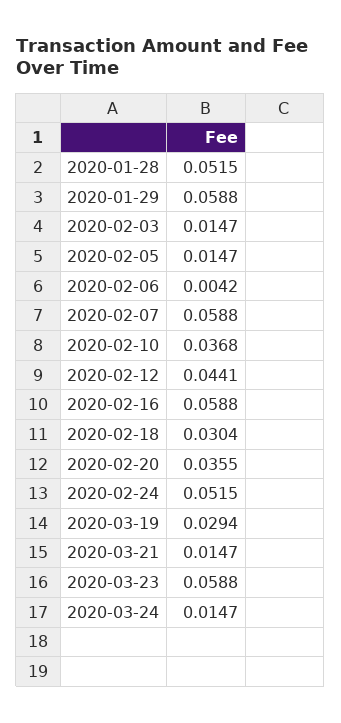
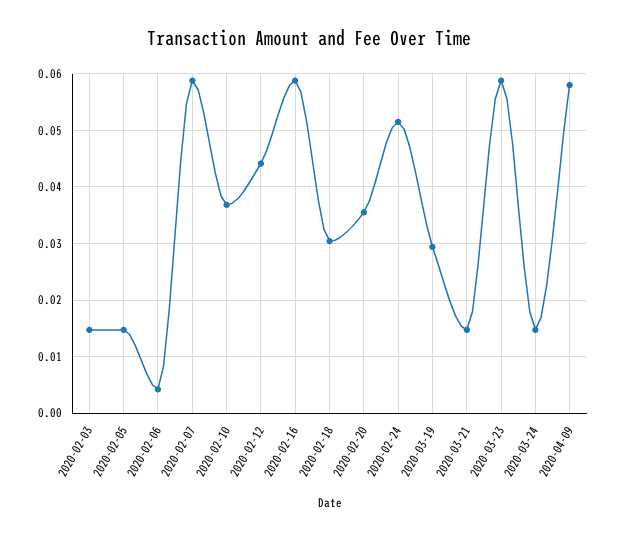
2020-01-28: 0.0515 -> none
2020-01-29: 0.0588 -> none
2020-04-09: none -> 0.058

